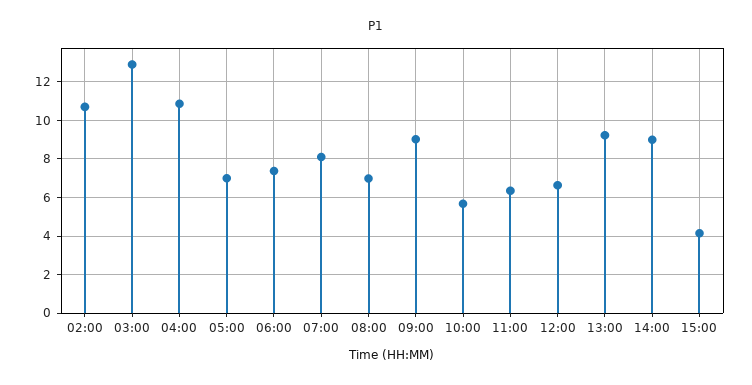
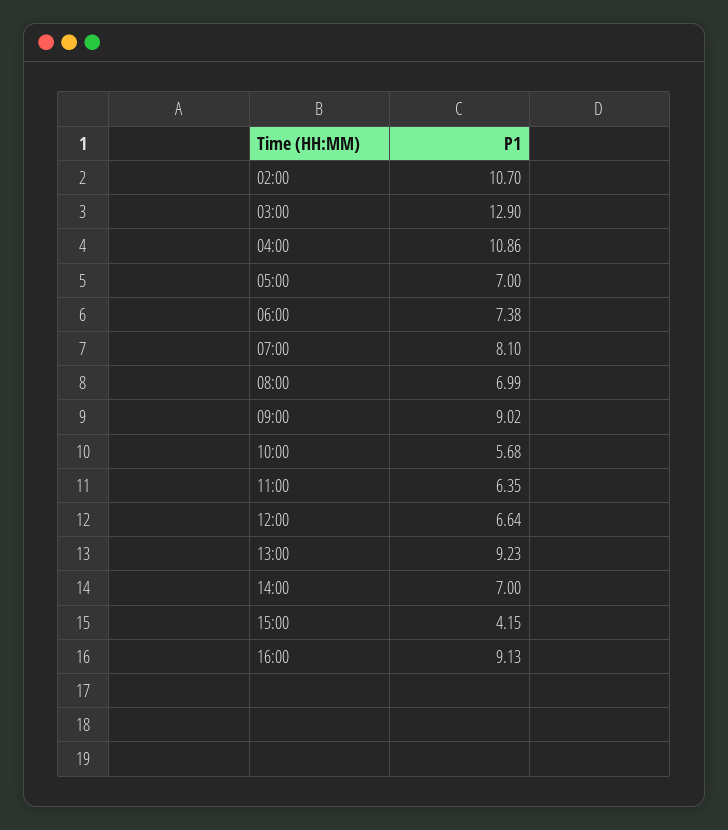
14:00: 9 -> 7
16:00: none -> 9.13

